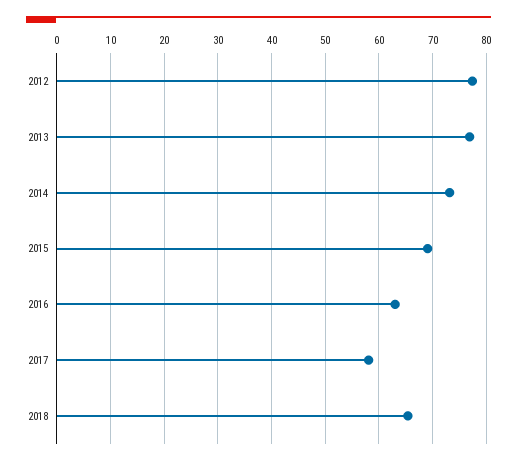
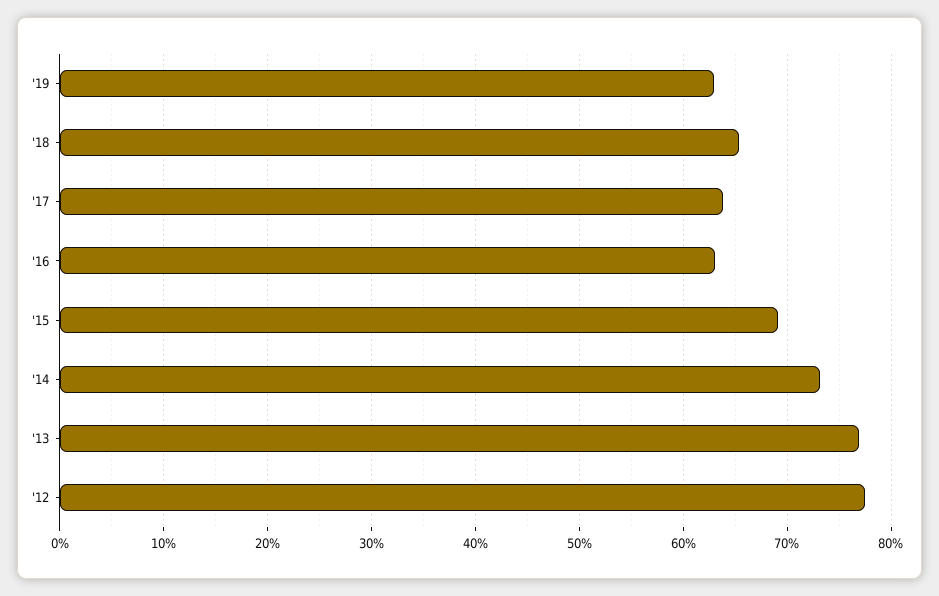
2017: 58 -> 64
'19: none -> 63

